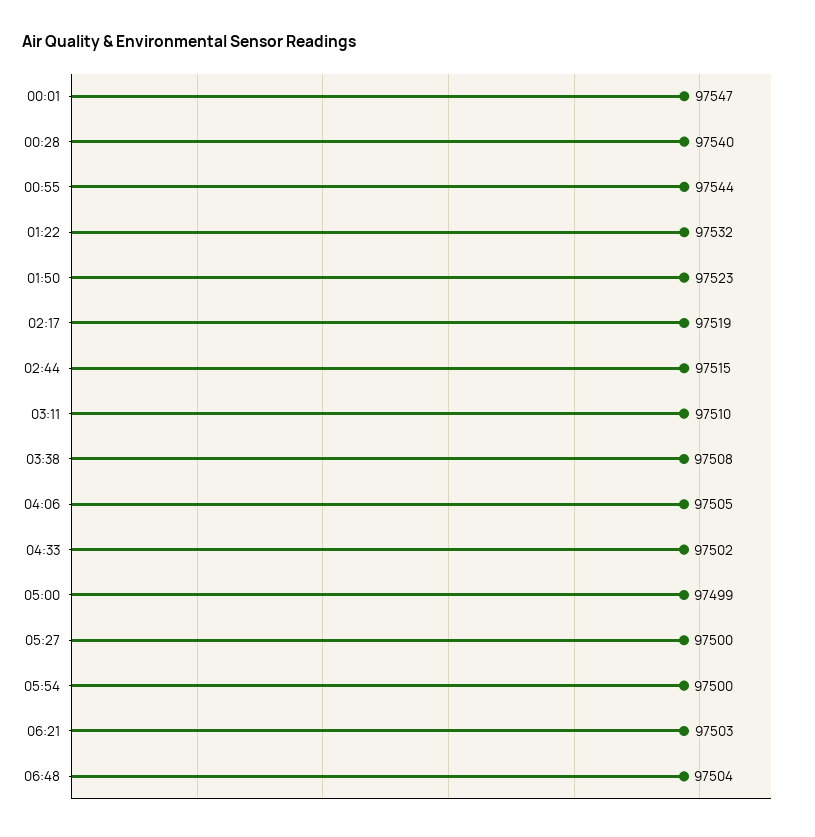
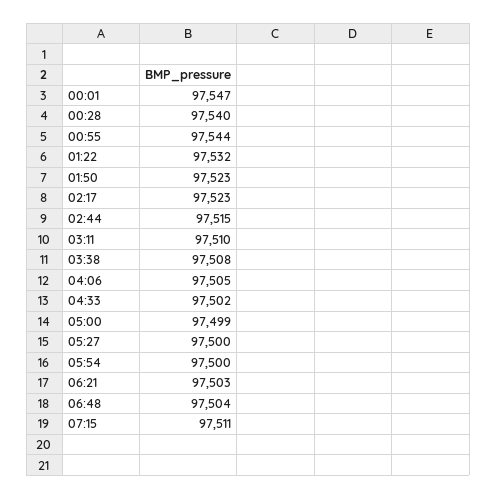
02:17: 97519 -> 97523
07:15: none -> 97511

